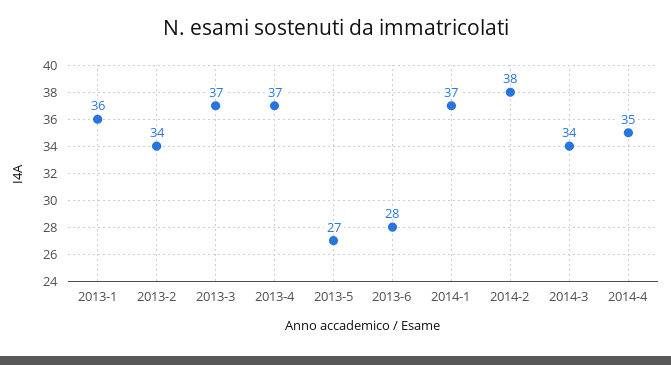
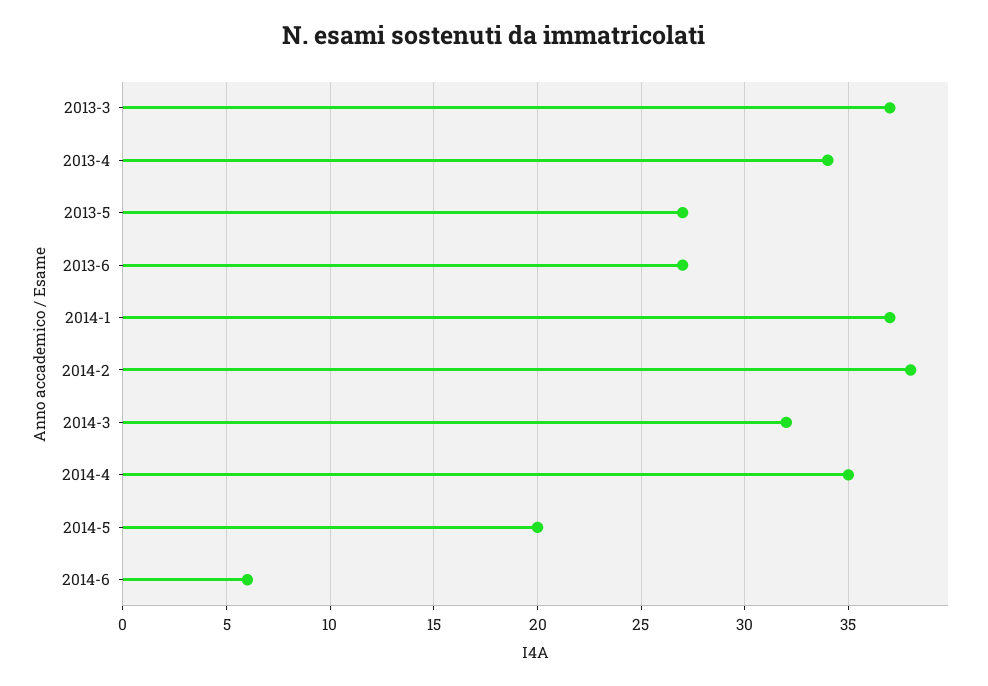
2013-1: 36 -> none
2013-2: 34 -> none
2013-4: 37 -> 34
2013-6: 28 -> 27
2014-3: 34 -> 32
2014-5: none -> 20
2014-6: none -> 6

